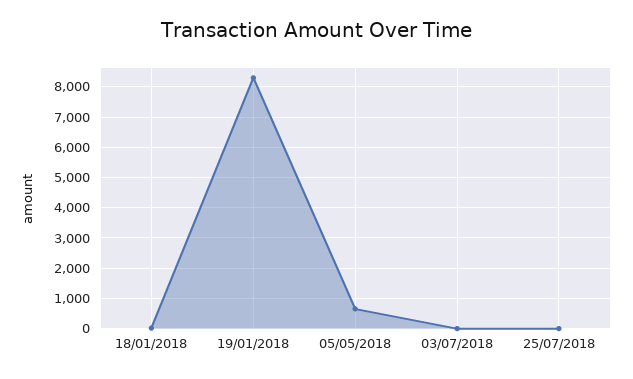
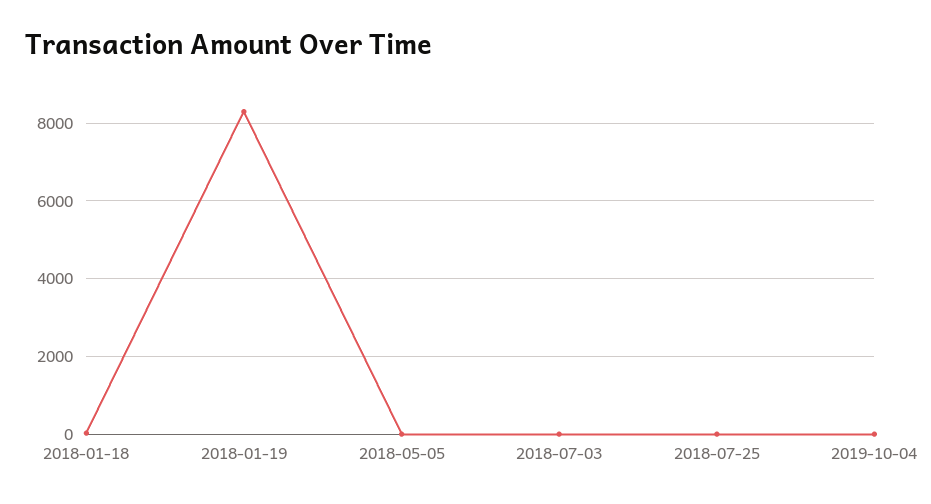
05/05/2018: 600 -> 0
2019-10-04: none -> 0

